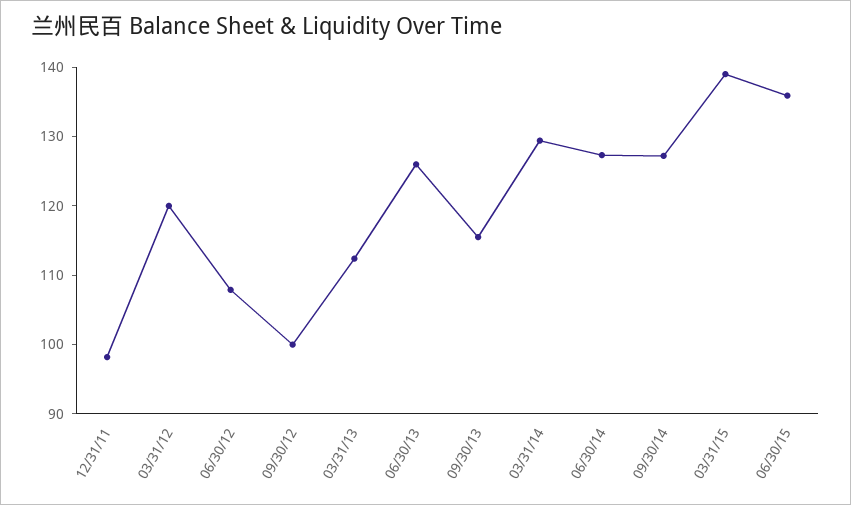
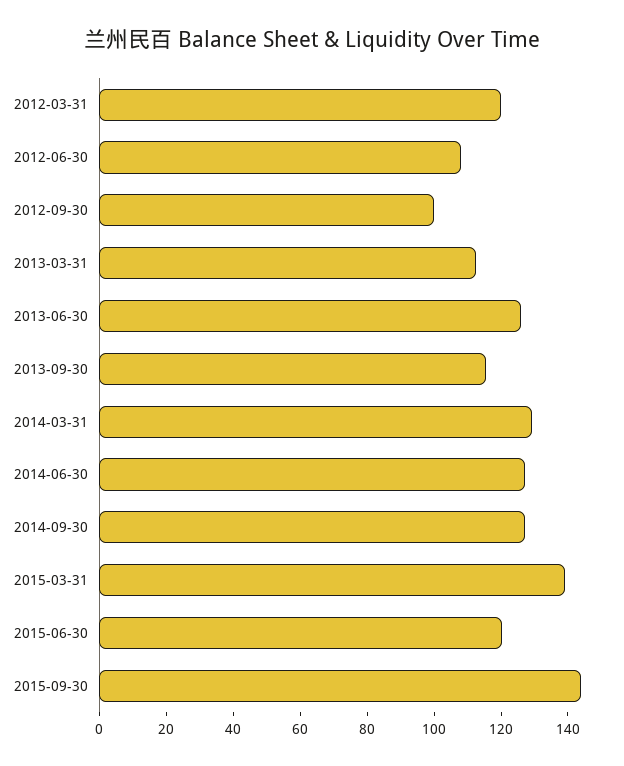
12/31/11: 98 -> none
06/30/15: 136 -> 120
2015-09-30: none -> 145

